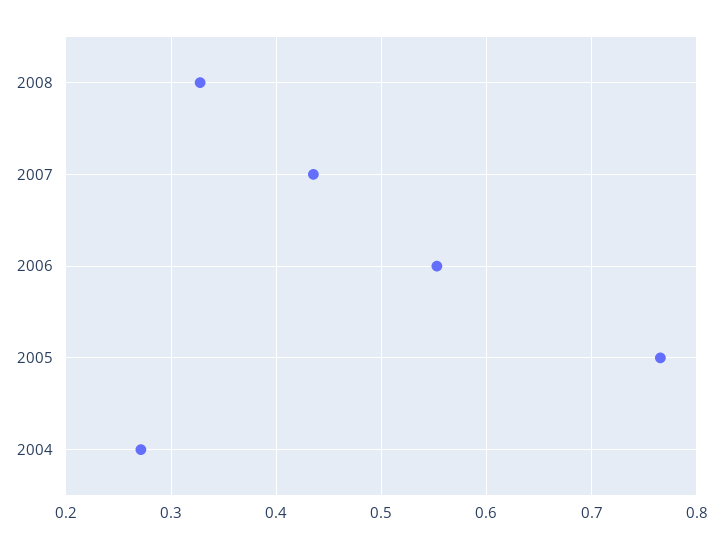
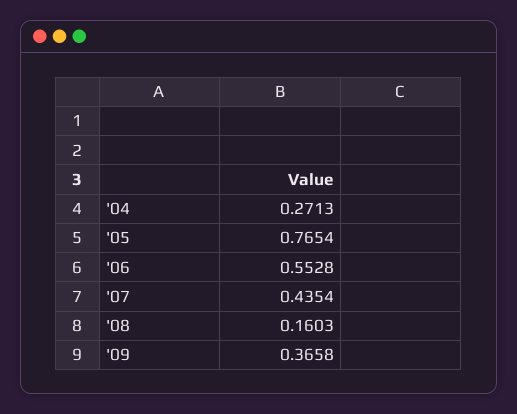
2008: 0.33 -> 0.1603
'09: none -> 0.3658

